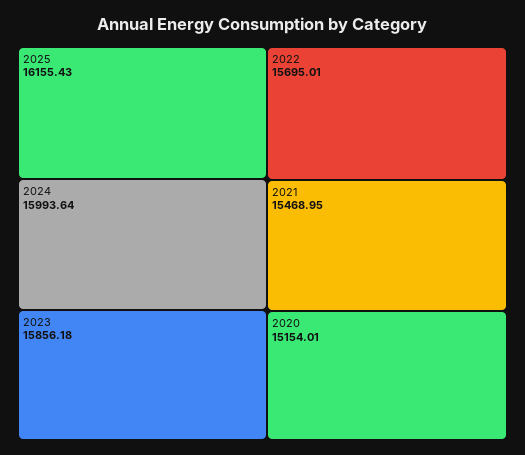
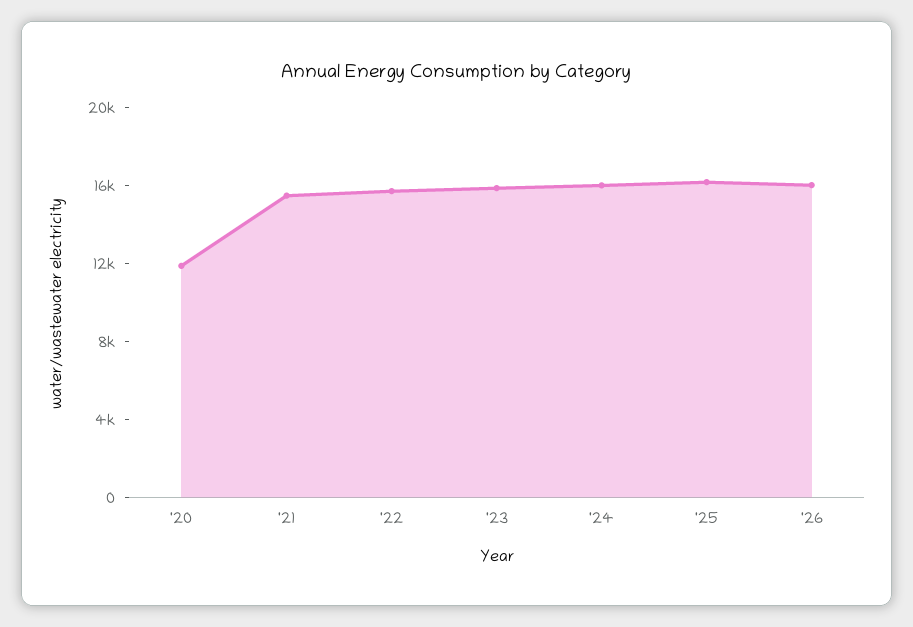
2020: 15154.01 -> 12000
'26: none -> 16000

